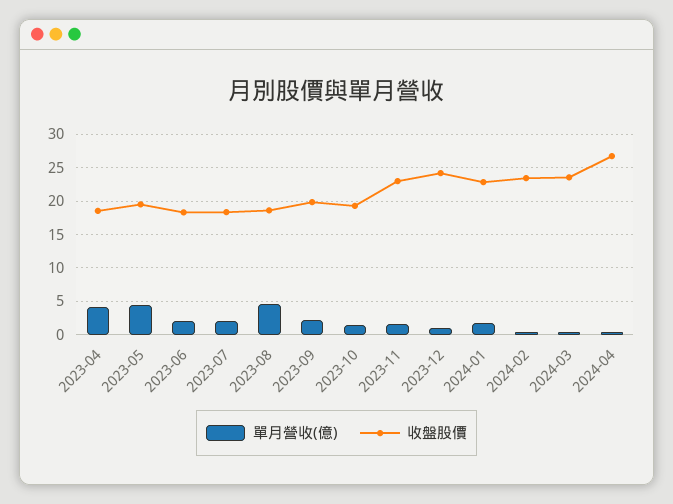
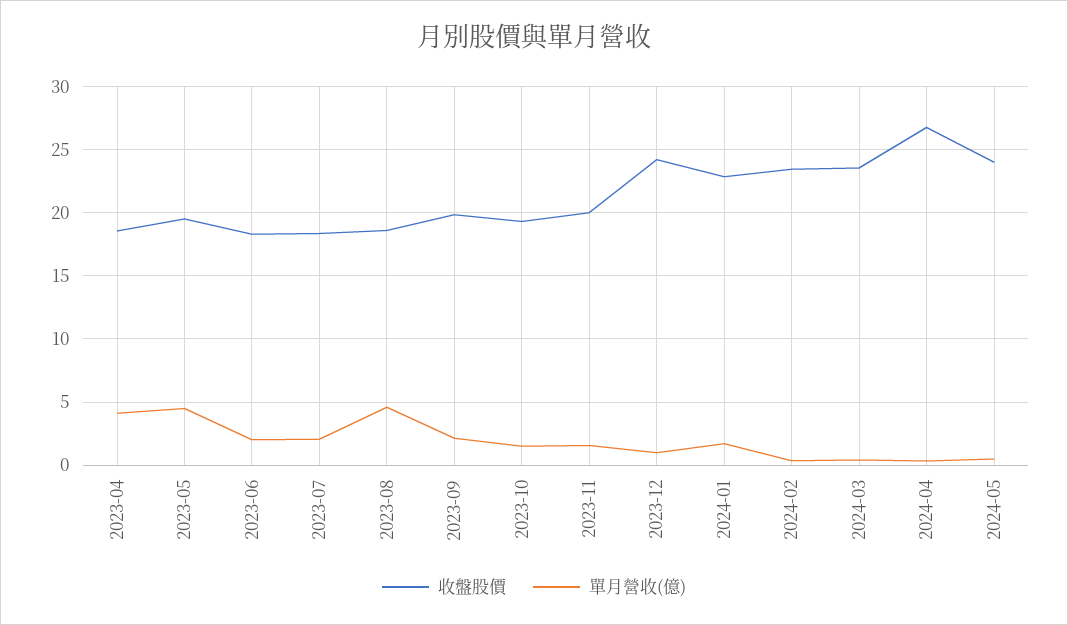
收盤股價, 2023-11: 23 -> 20
收盤股價, 2024-05: none -> 24
單月營收(億), 2024-05: none -> 0.5

